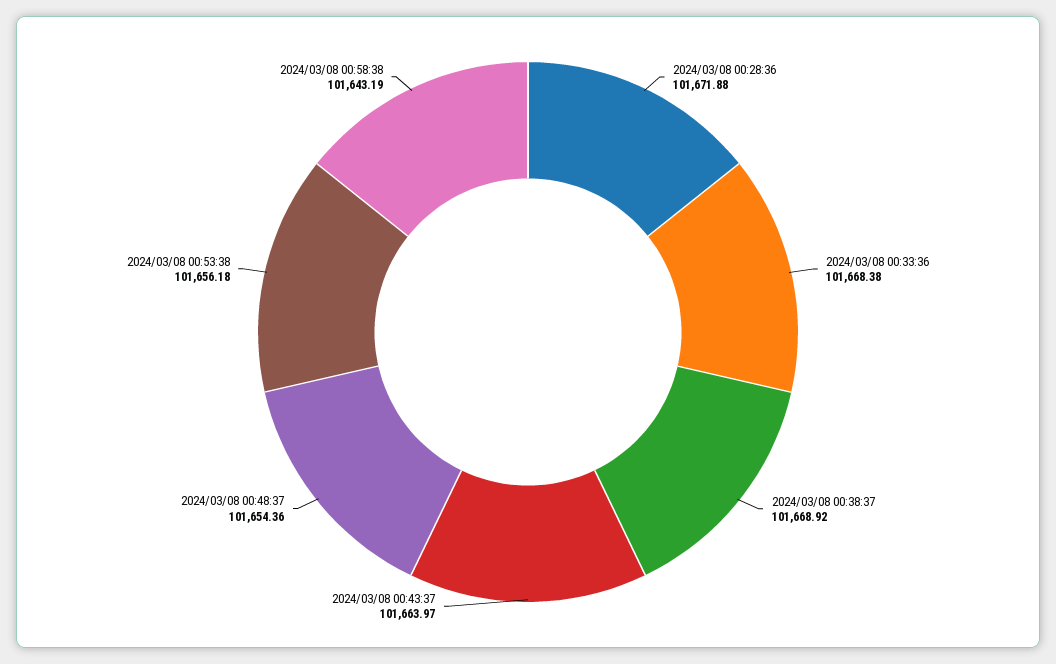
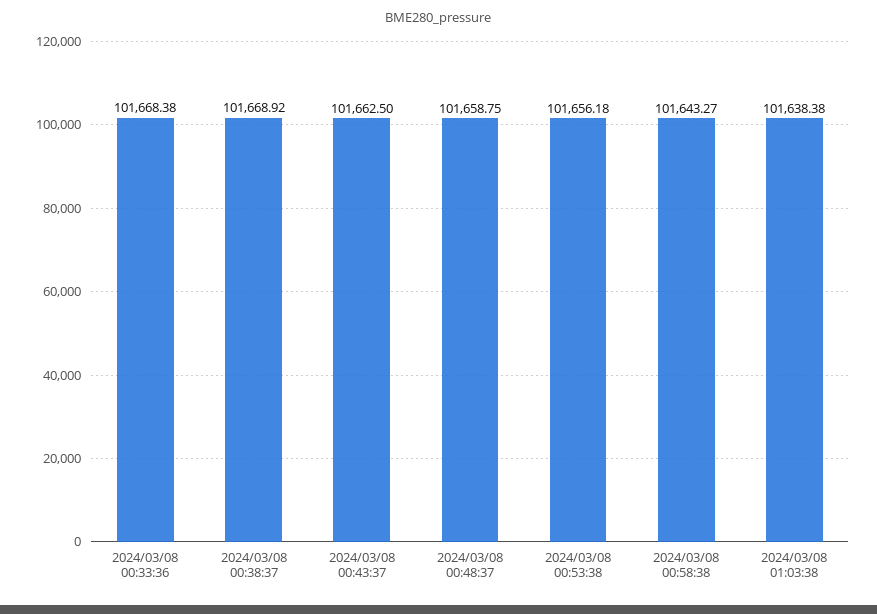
2024/03/08 00:28:36: 101671.88 -> none
2024/03/08 00:43:37: 101663.97 -> 101662.5
2024/03/08 00:48:37: 101654.36 -> 101658.75
2024/03/08 00:58:38: 101643.19 -> 101643.27
2024/03/08 01:03:38: none -> 101638.38

